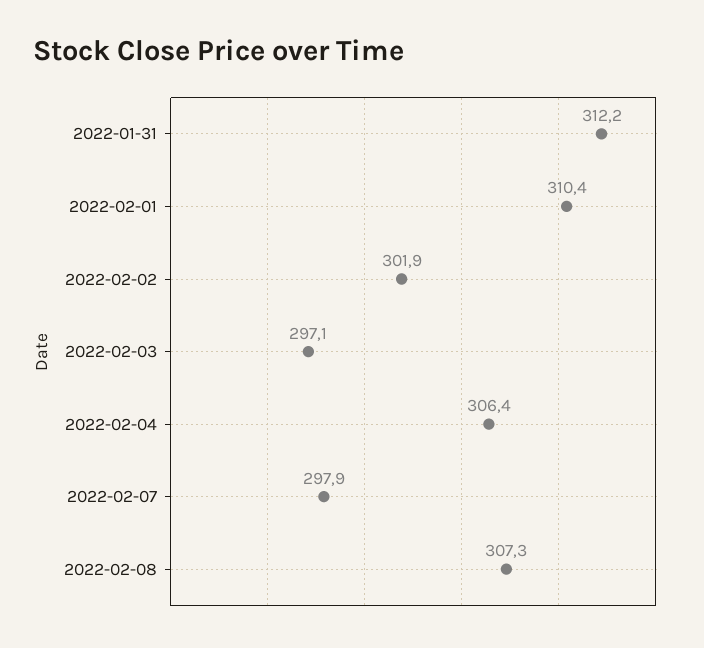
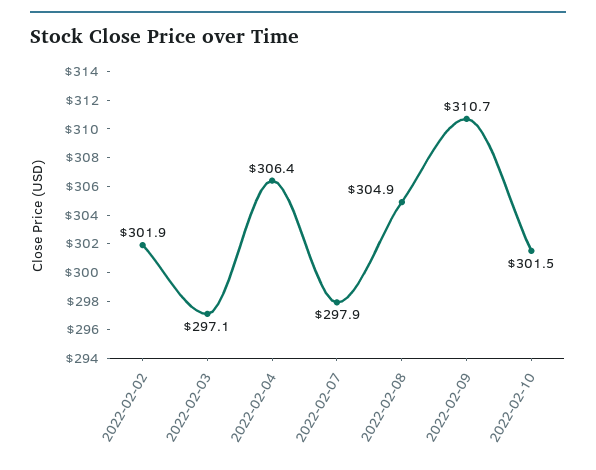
2022-01-31: 312.2 -> none
2022-02-01: 310.4 -> none
2022-02-08: 307.3 -> 304.9
2022-02-09: none -> 310.7
2022-02-10: none -> 301.5

